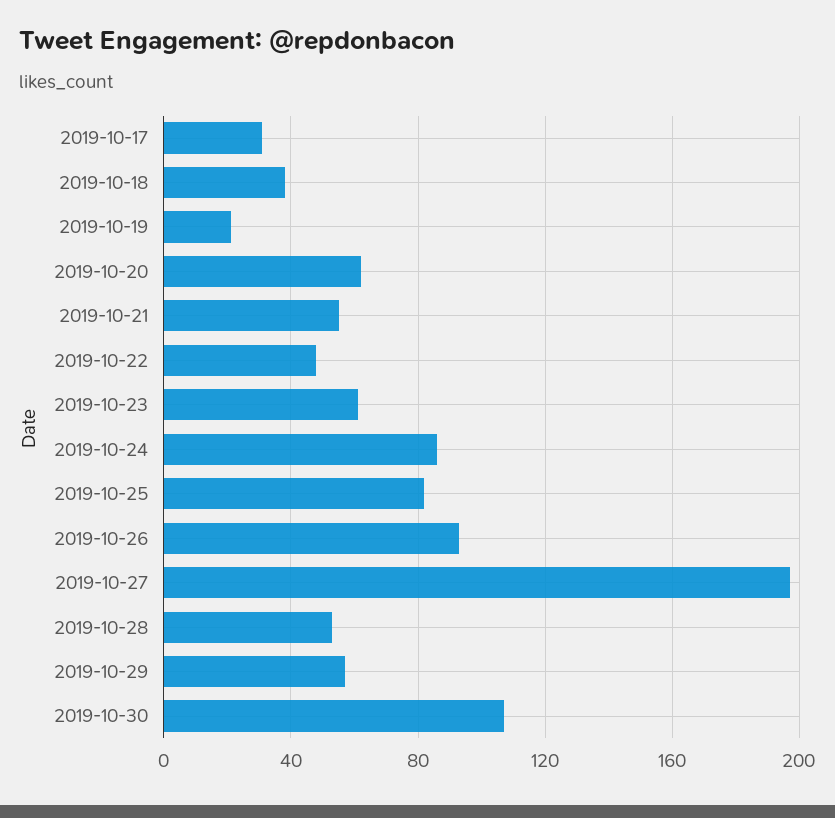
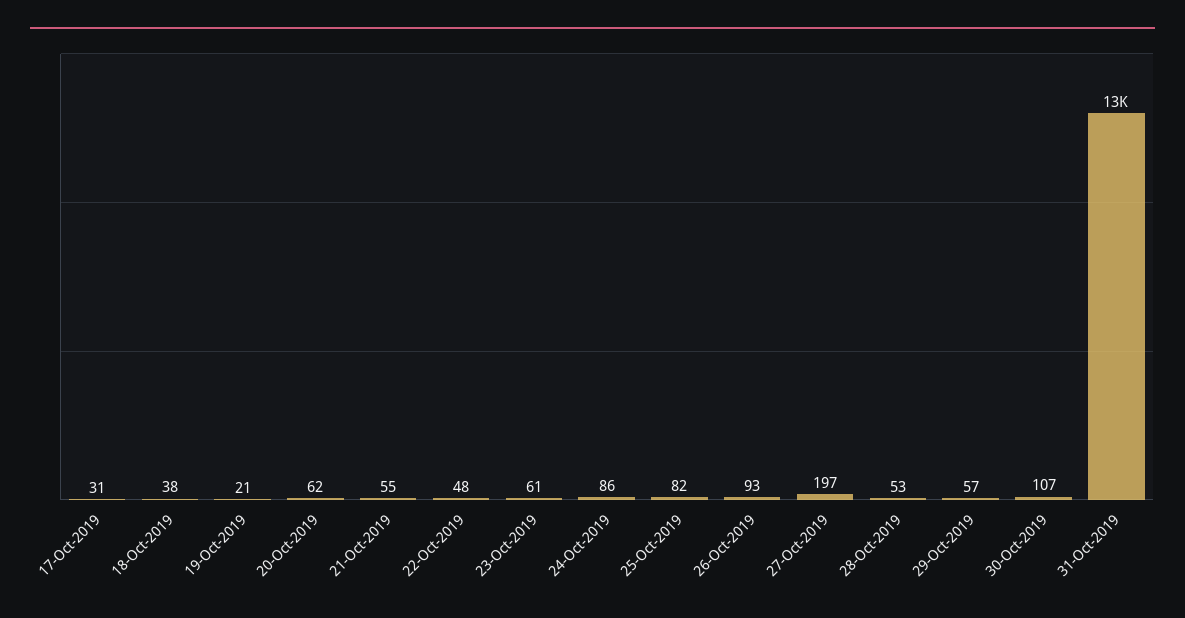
31-Oct-2019: none -> 13000

